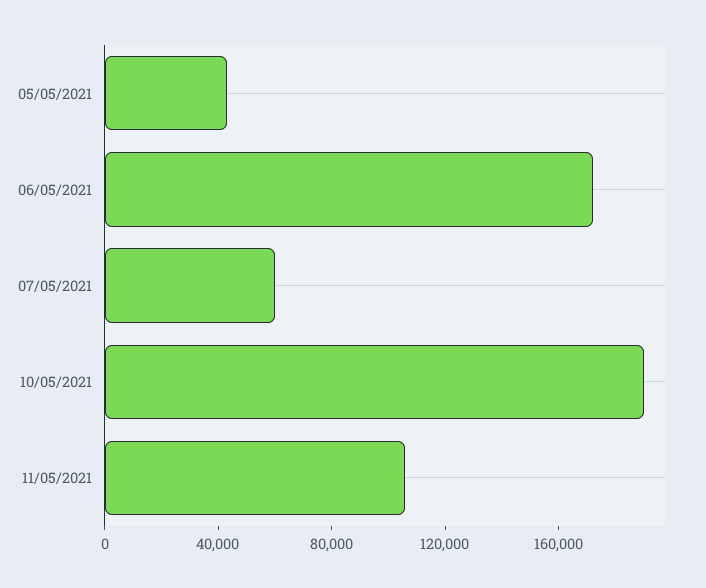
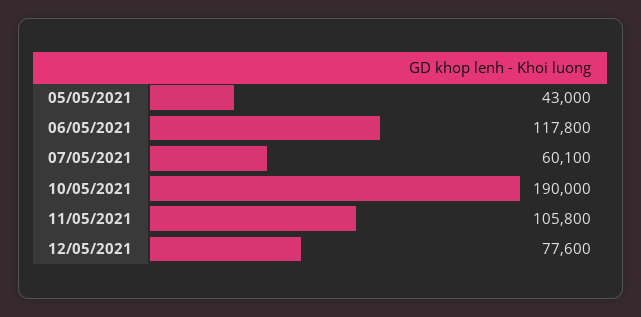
06/05/2021: 170000 -> 117800
12/05/2021: none -> 77600

